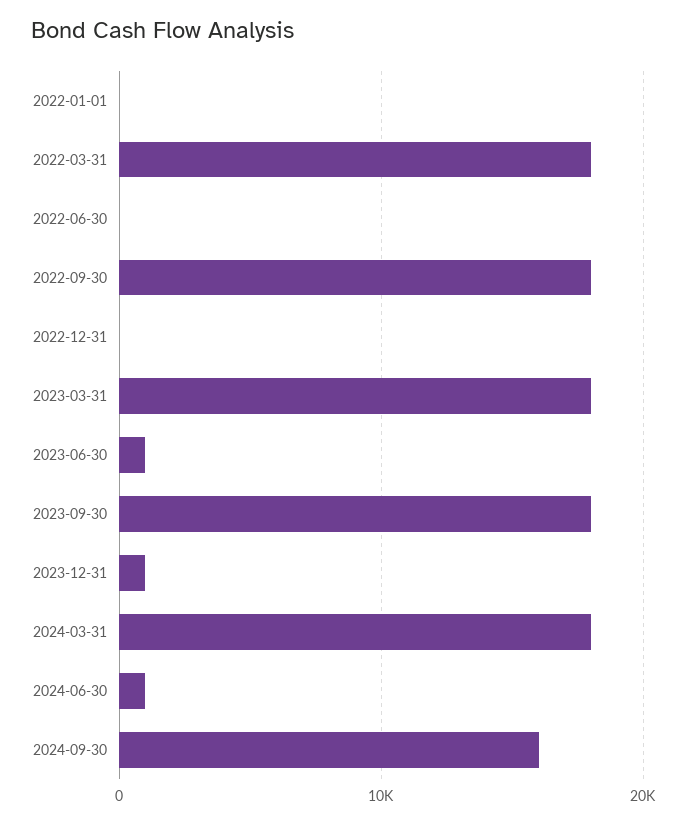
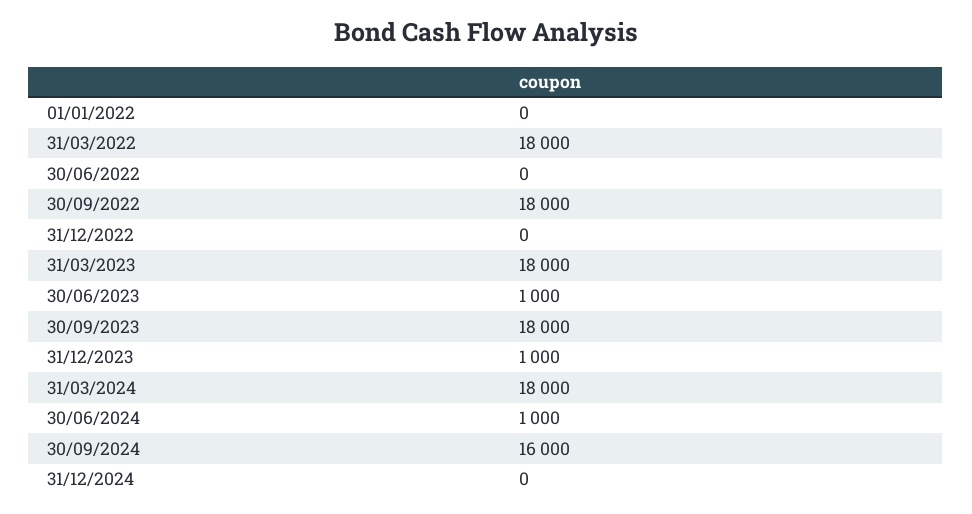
31/12/2024: none -> 0

